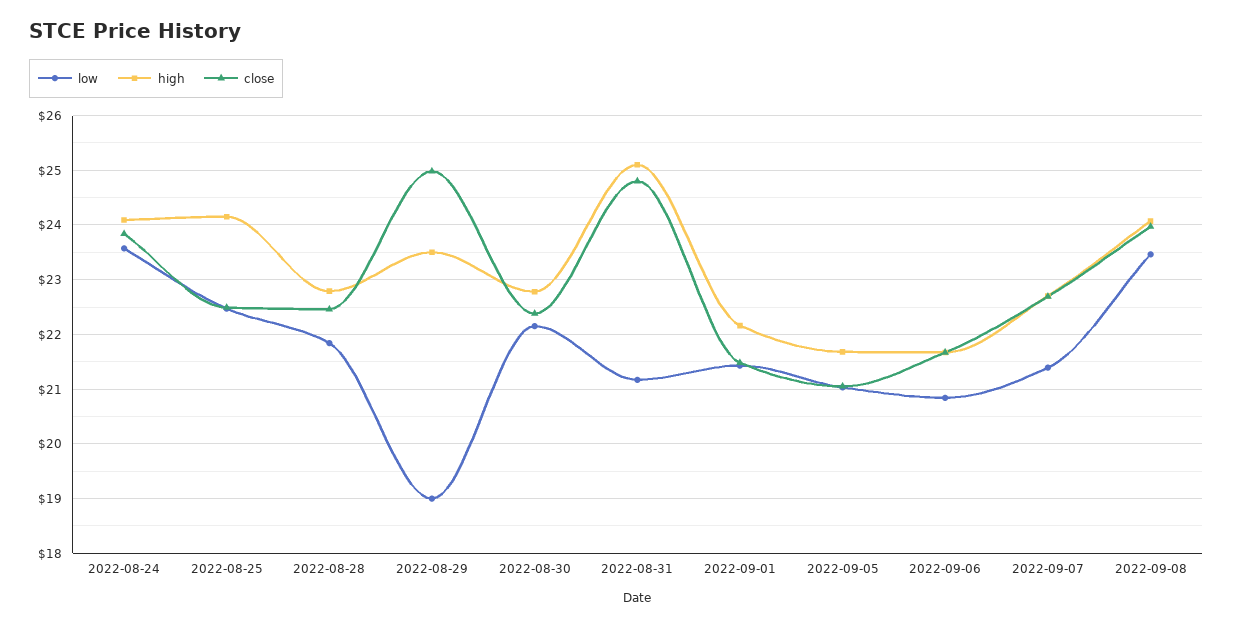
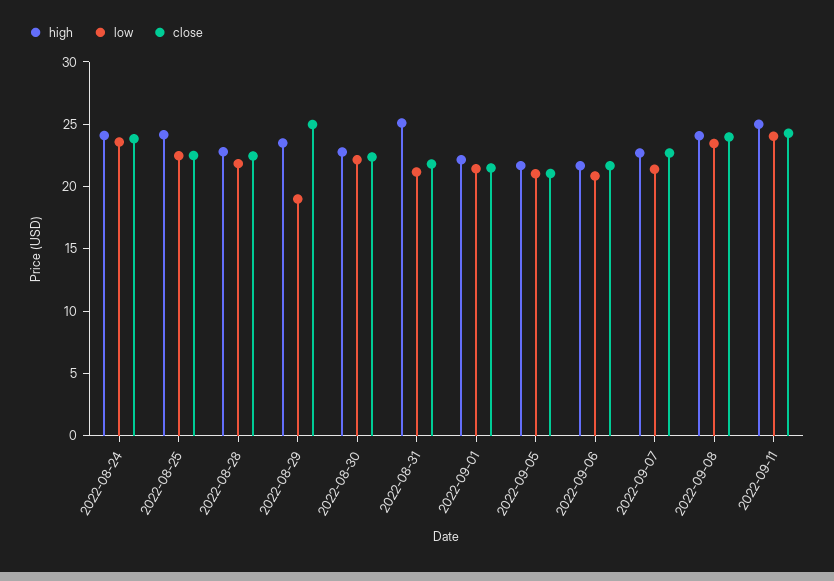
close, 2022-08-31: 24.8 -> 22
high, 2022-09-11: none -> 25
low, 2022-09-11: none -> 24
close, 2022-09-11: none -> 24

